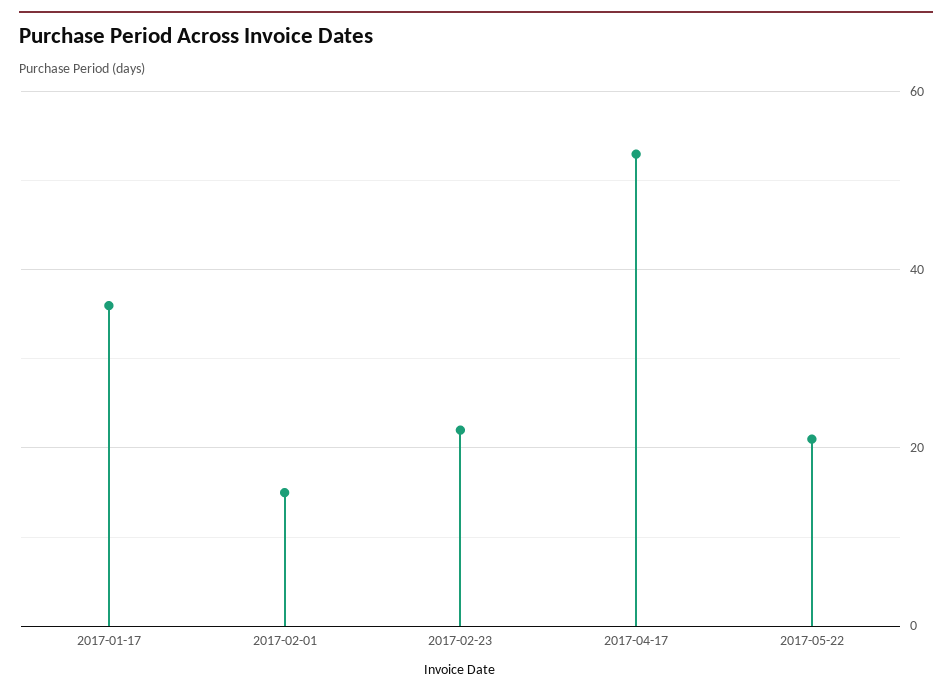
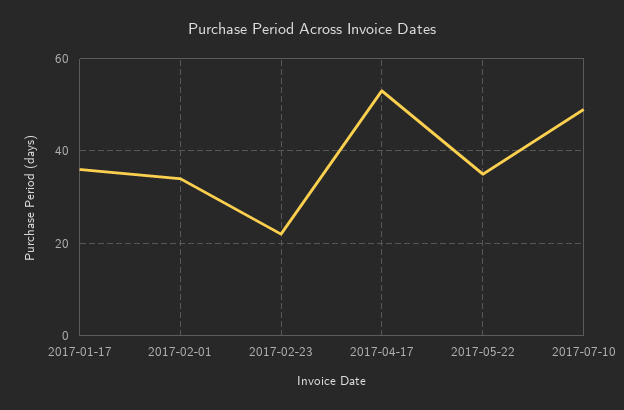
2017-02-01: 15 -> 35
2017-05-22: 20 -> 35
2017-07-10: none -> 50

